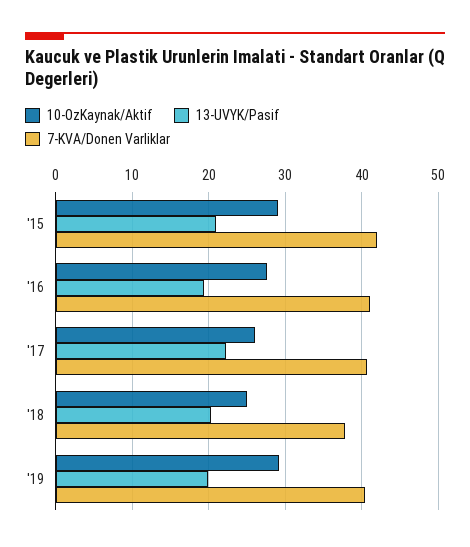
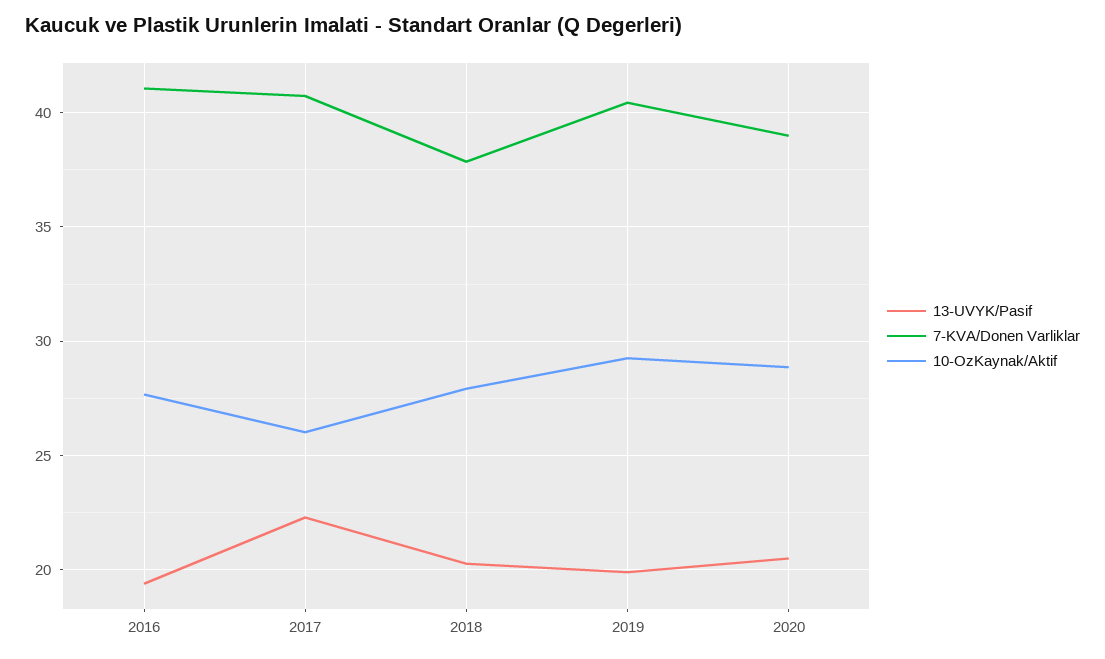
10-OzKaynak/Aktif, '15: 29 -> none
13-UVYK/Pasif, '15: 21 -> none
7-KVA/Donen Varliklar, '15: 42 -> none
10-OzKaynak/Aktif, '18: 25 -> 28
13-UVYK/Pasif, 2020: none -> 20.5
7-KVA/Donen Varliklar, 2020: none -> 39
10-OzKaynak/Aktif, 2020: none -> 29

